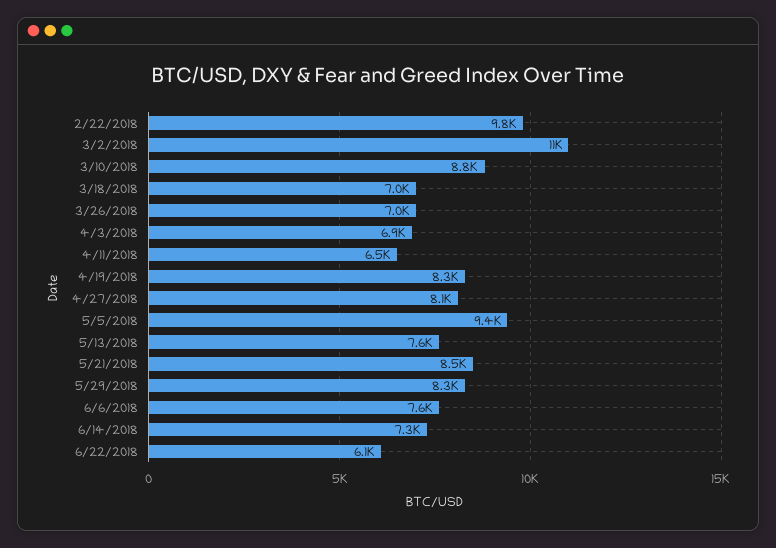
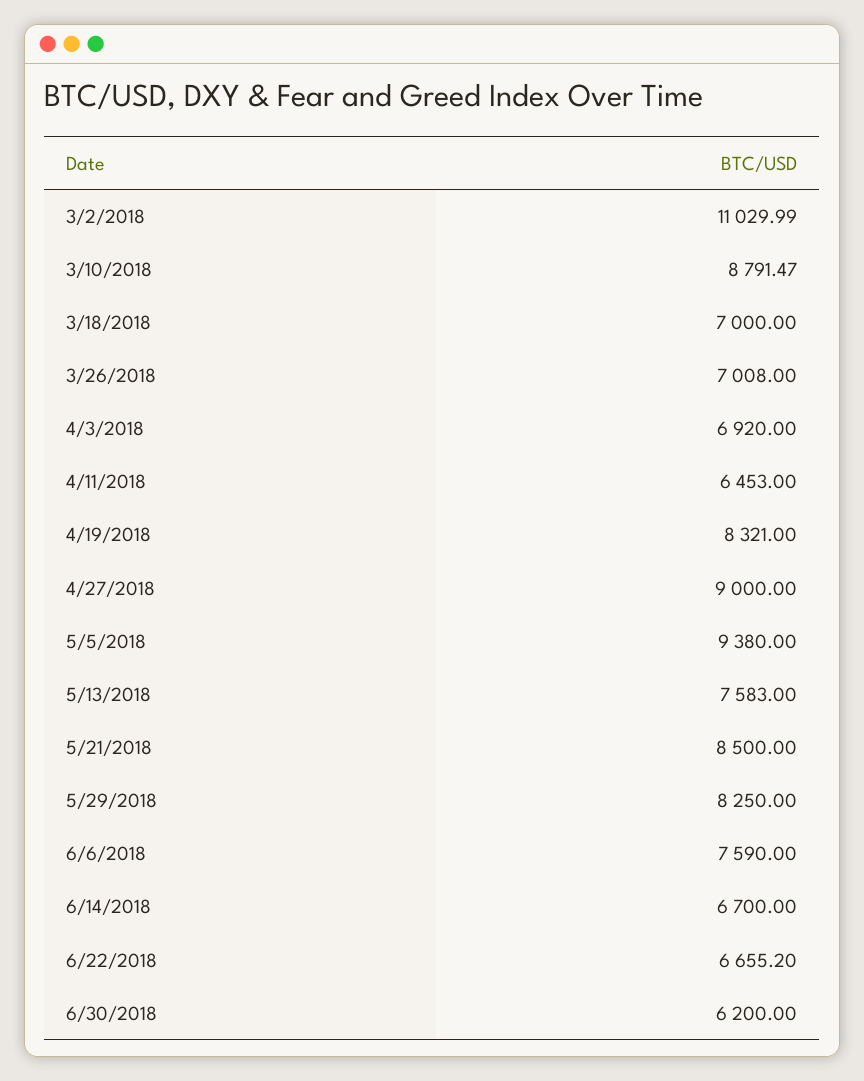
2/22/2018: 9800 -> none
4/27/2018: 8100 -> 9000
6/14/2018: 7300 -> 6700
6/22/2018: 6100 -> 6655.2
6/30/2018: none -> 6200

